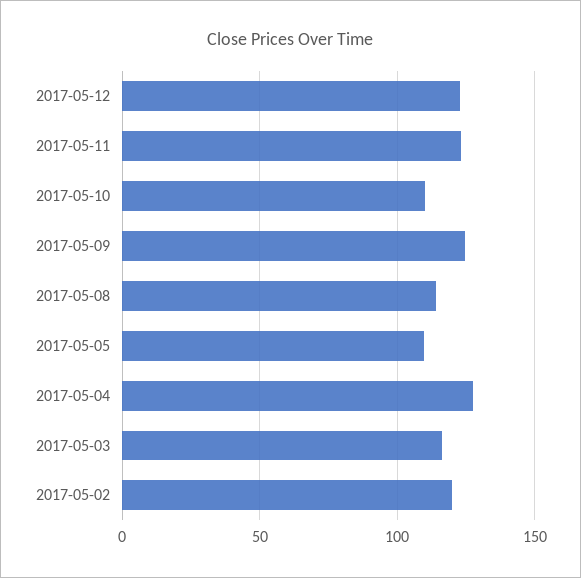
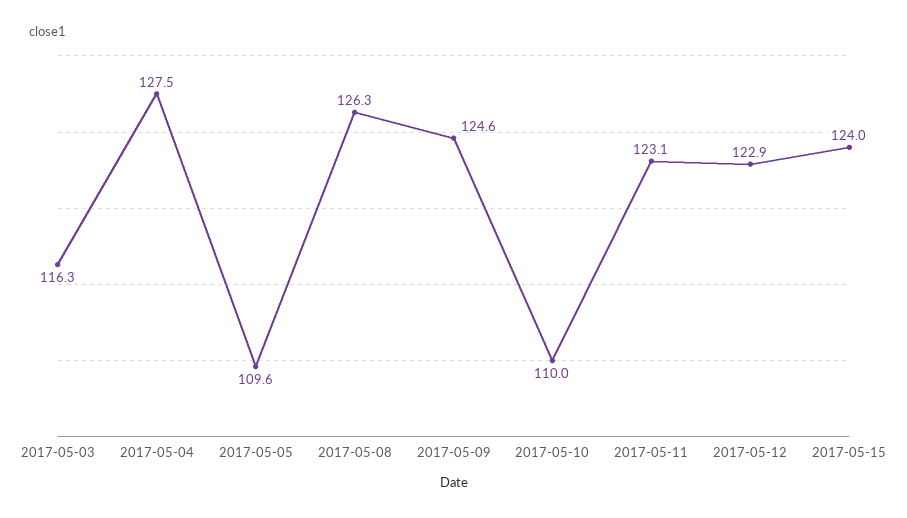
2017-05-08: 115 -> 126.3
2017-05-02: 120 -> none
2017-05-15: none -> 124

